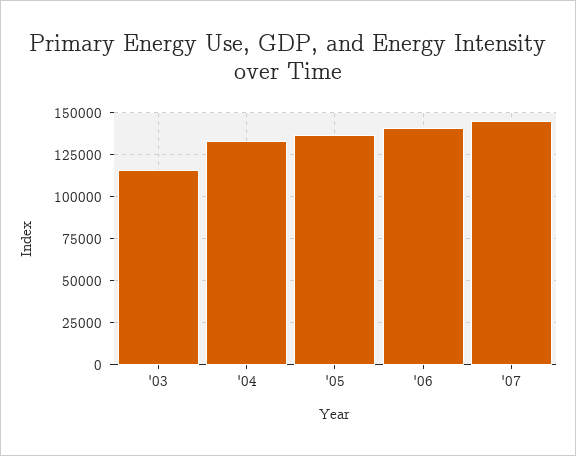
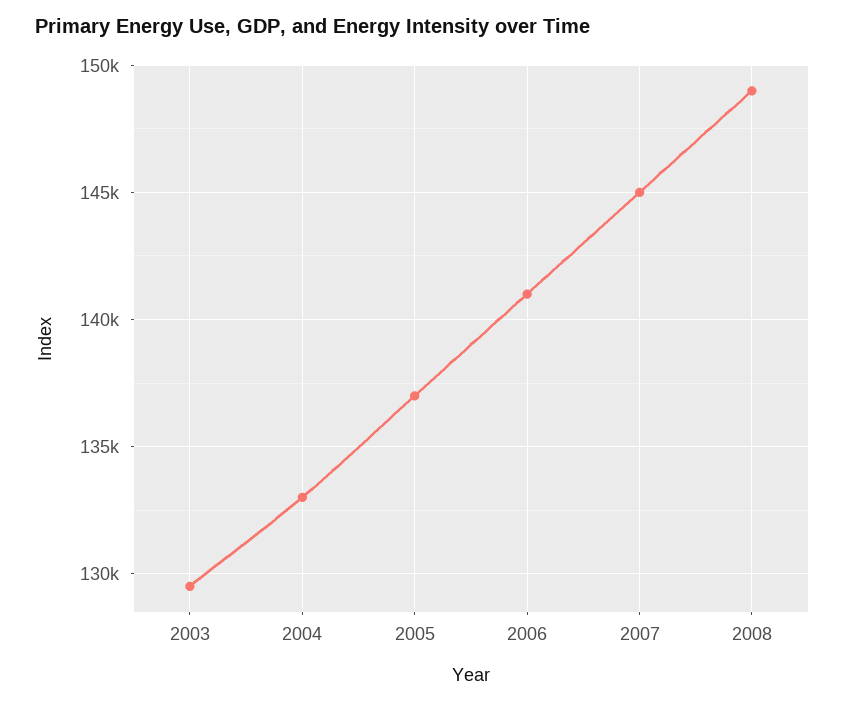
'03: 115000 -> 129500
2008: none -> 149000

